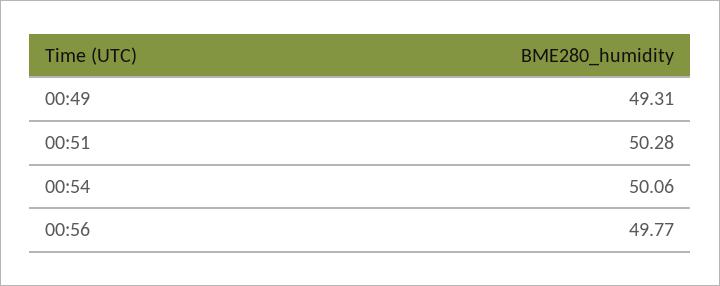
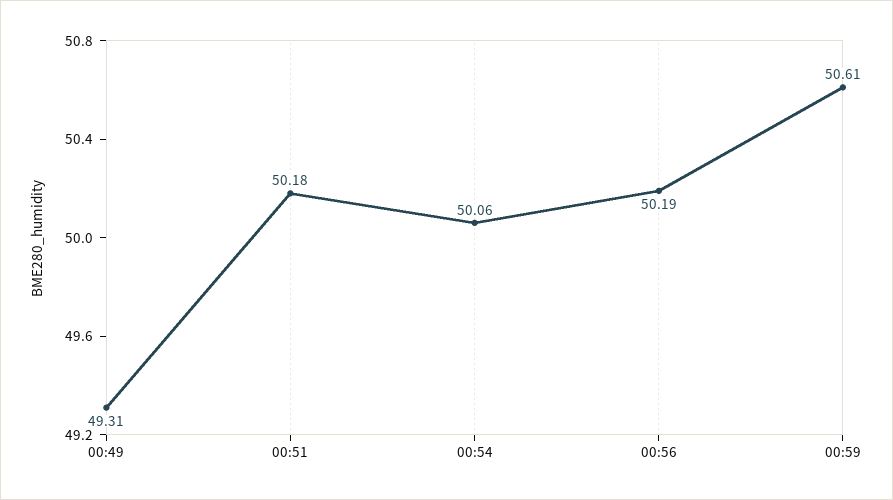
00:51: 50.28 -> 50.18
00:56: 49.77 -> 50.19
00:59: none -> 50.61

